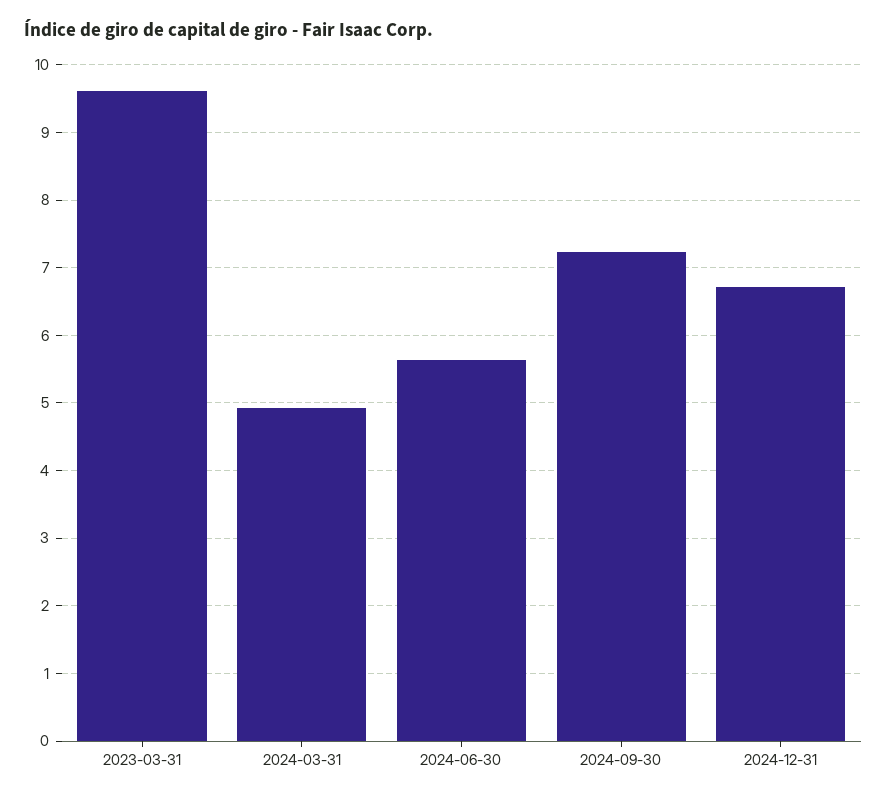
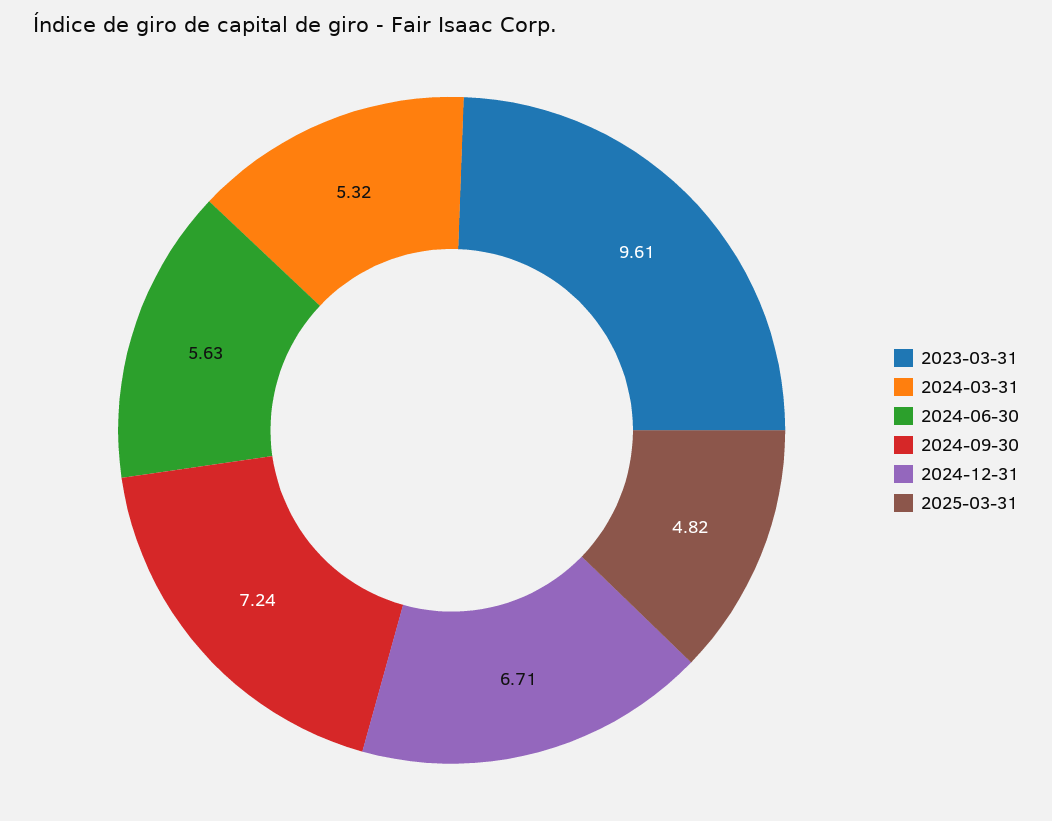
2024-03-31: 4.9 -> 5.32
2025-03-31: none -> 4.82

